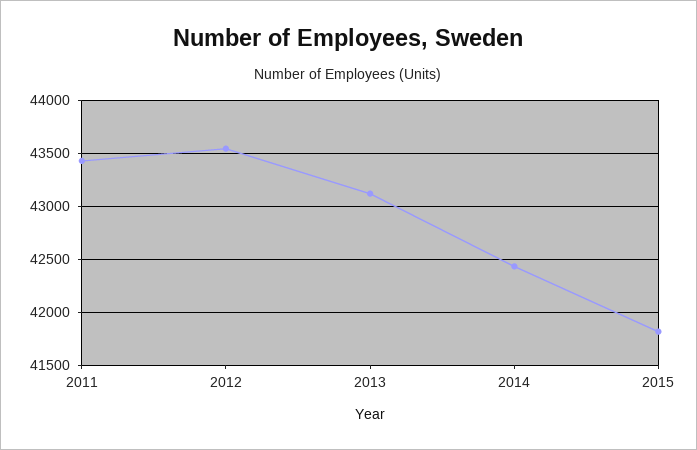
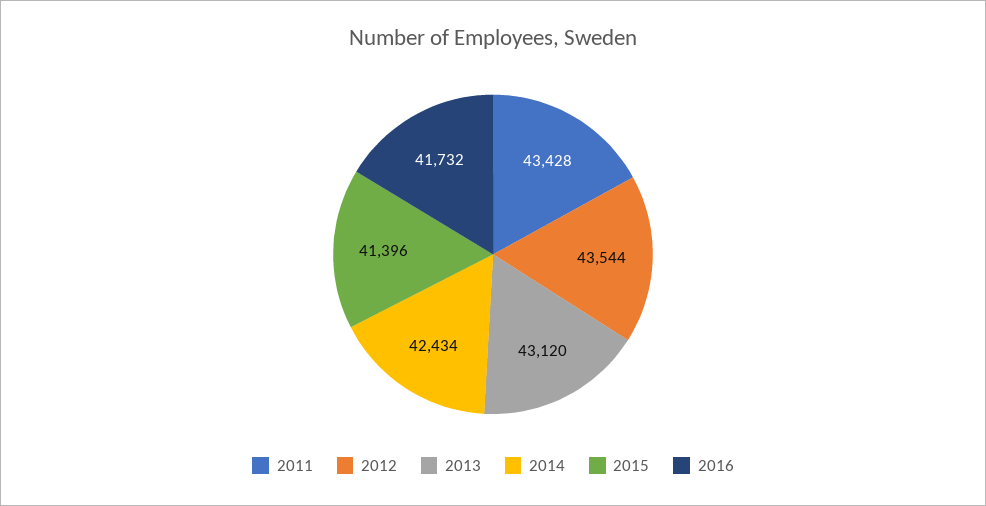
2015: 41800 -> 41396
2016: none -> 41732

